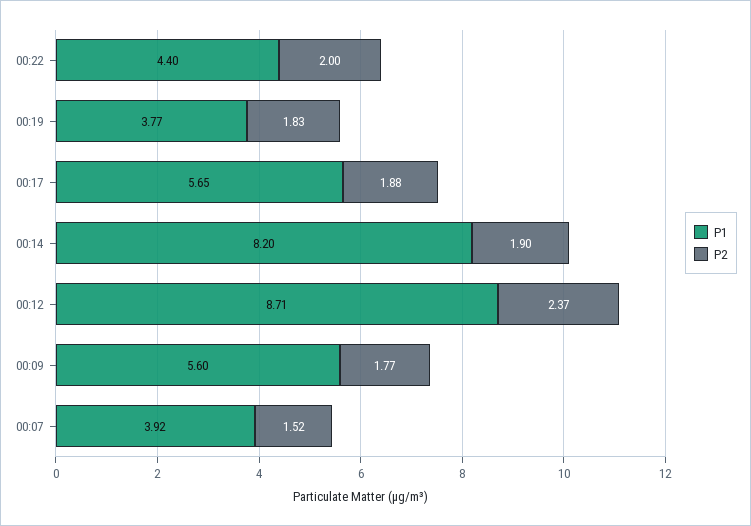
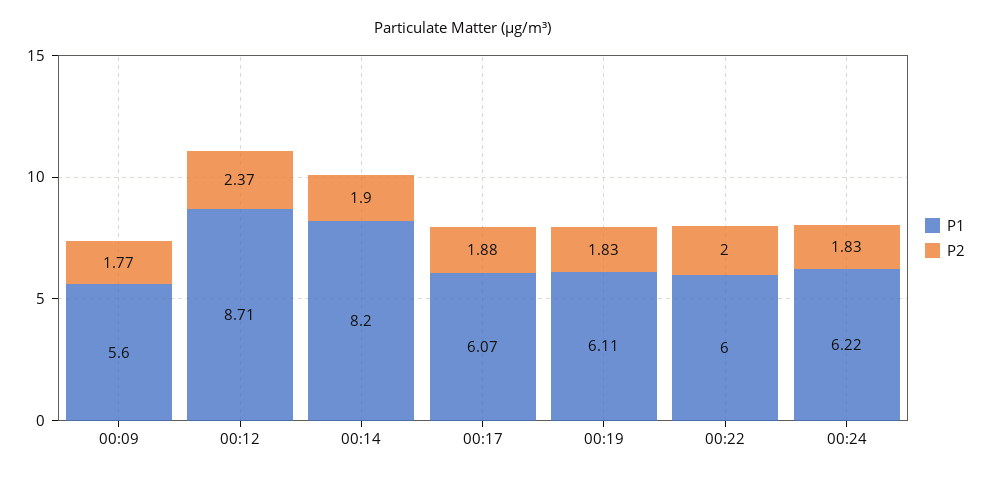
P1, 00:22: 4.4 -> 6
P1, 00:19: 3.77 -> 6.11
P1, 00:17: 5.65 -> 6.07
P1, 00:07: 3.92 -> none
P2, 00:07: 1.52 -> none
P1, 00:24: none -> 6.22
P2, 00:24: none -> 1.83

